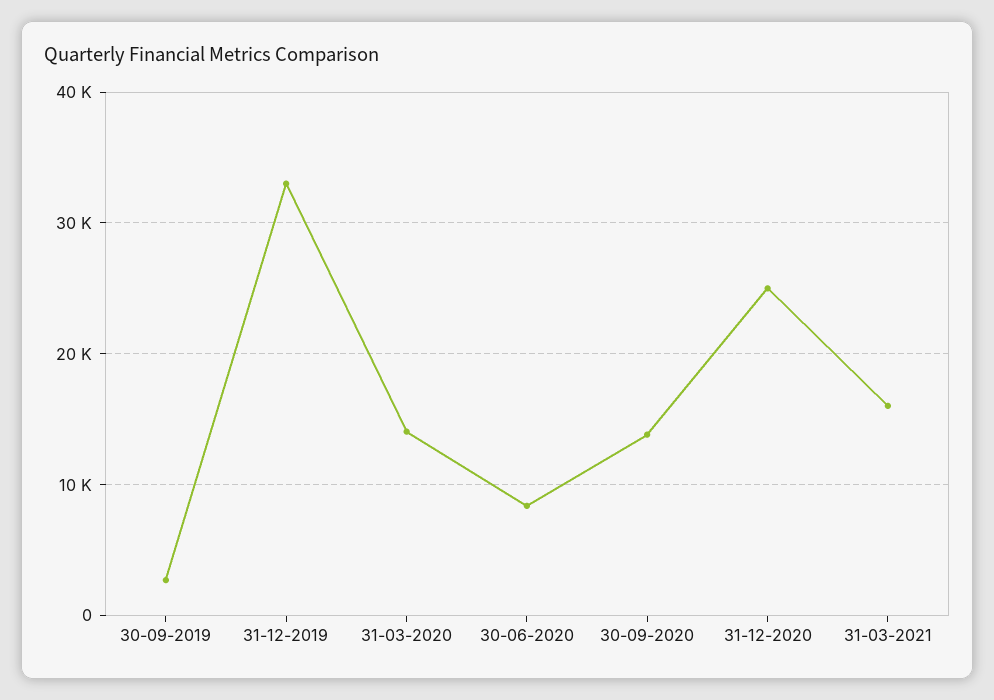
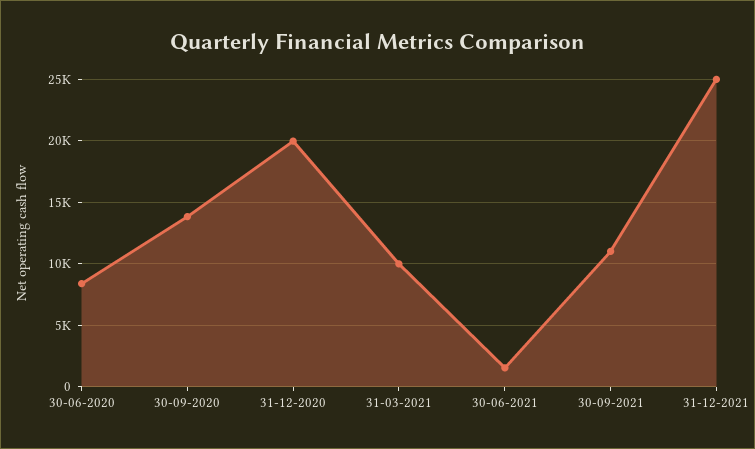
30-09-2019: 3000 -> none
31-12-2019: 33000 -> none
31-03-2020: 14000 -> none
31-12-2020: 25000 -> 20000
31-03-2021: 16000 -> 10000
30-06-2021: none -> 1500
30-09-2021: none -> 11000
31-12-2021: none -> 25000

